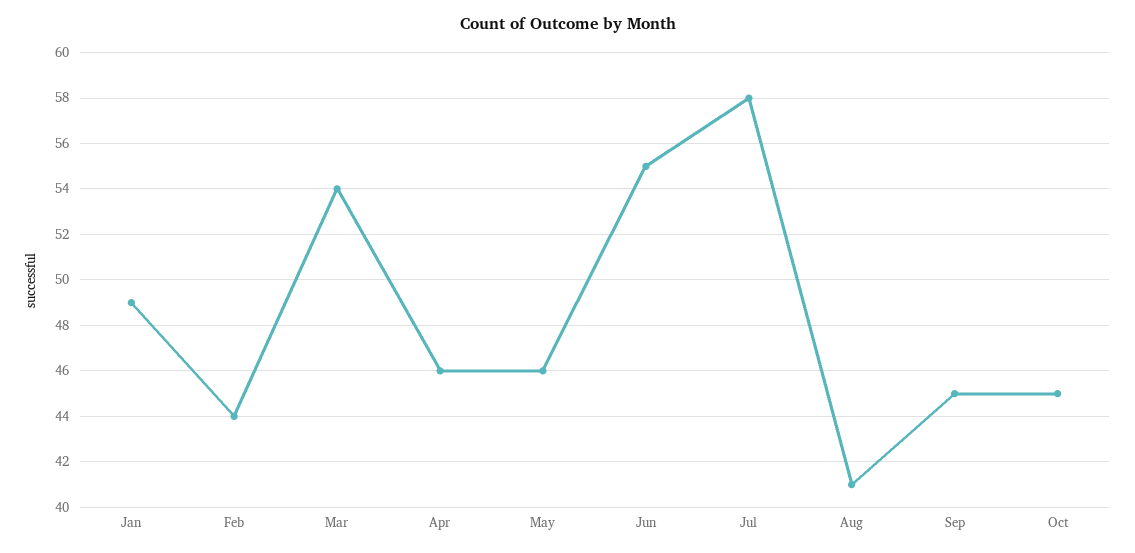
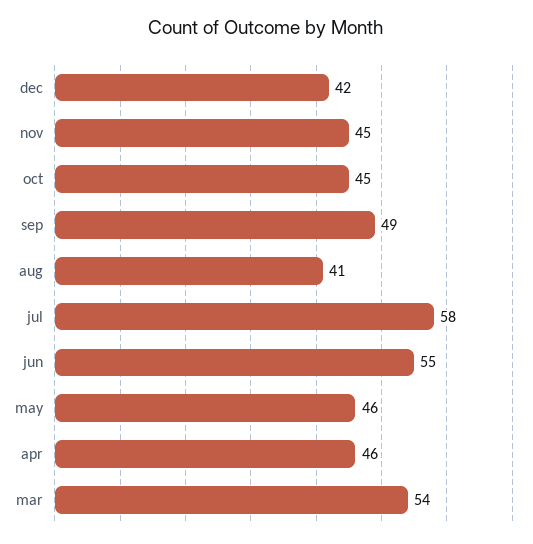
Jan: 49 -> none
Feb: 44 -> none
Sep: 45 -> 49
dec: none -> 42
nov: none -> 45

